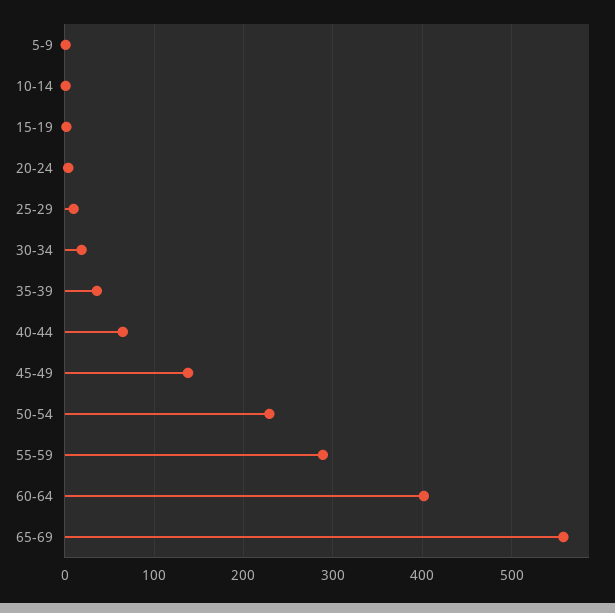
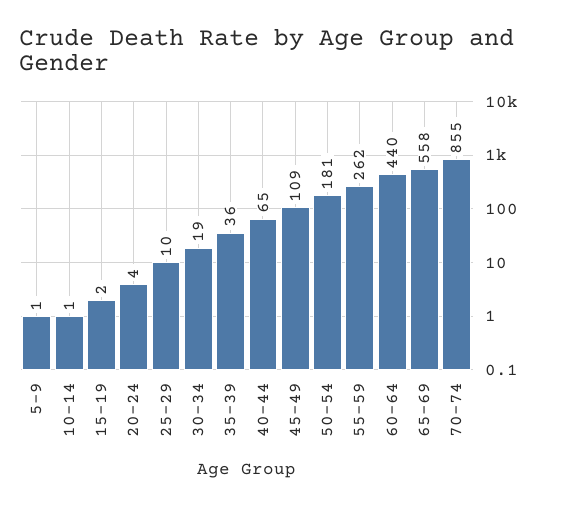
45-49: 140 -> 109
50-54: 230 -> 181
55-59: 290 -> 262
60-64: 400 -> 440
70-74: none -> 855

